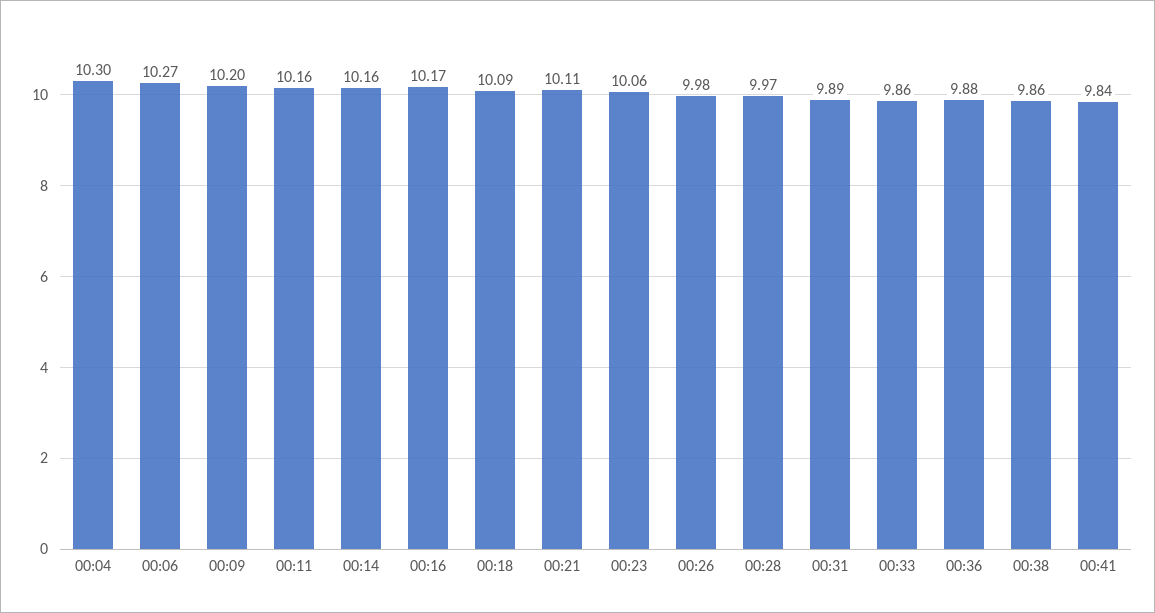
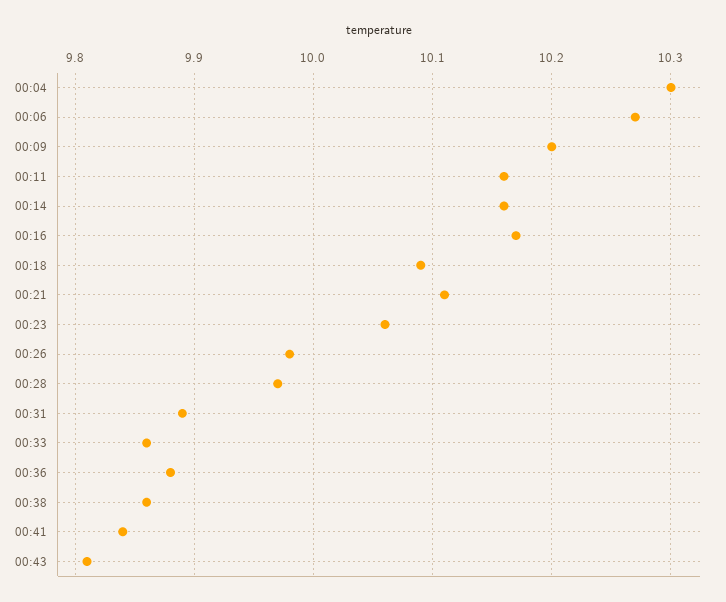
00:43: none -> 9.81

